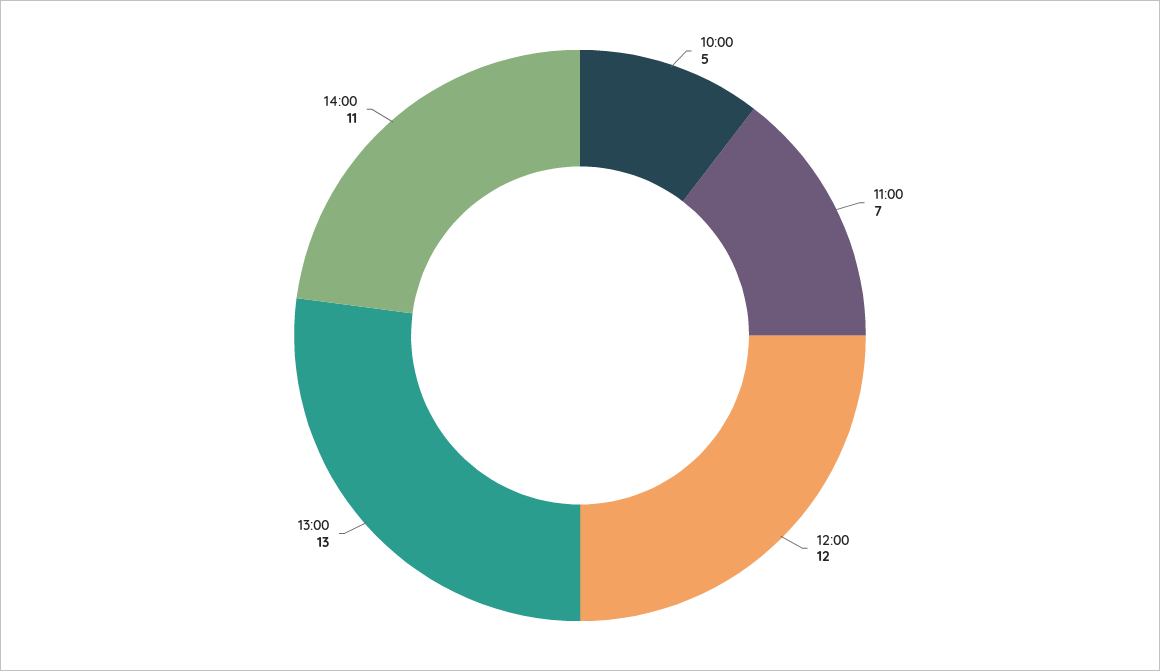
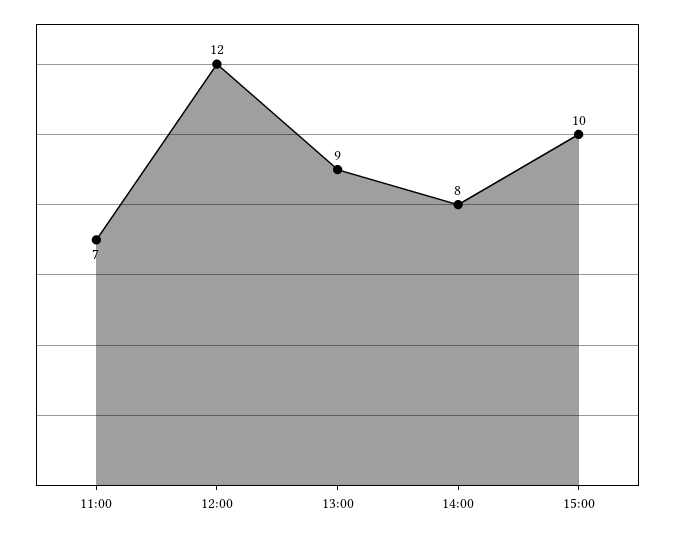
10:00: 5 -> none
13:00: 13 -> 9
14:00: 11 -> 8
15:00: none -> 10

